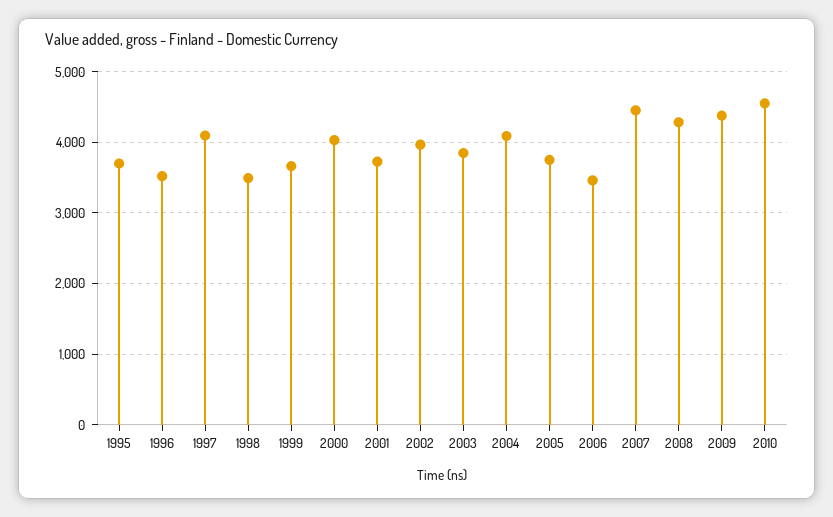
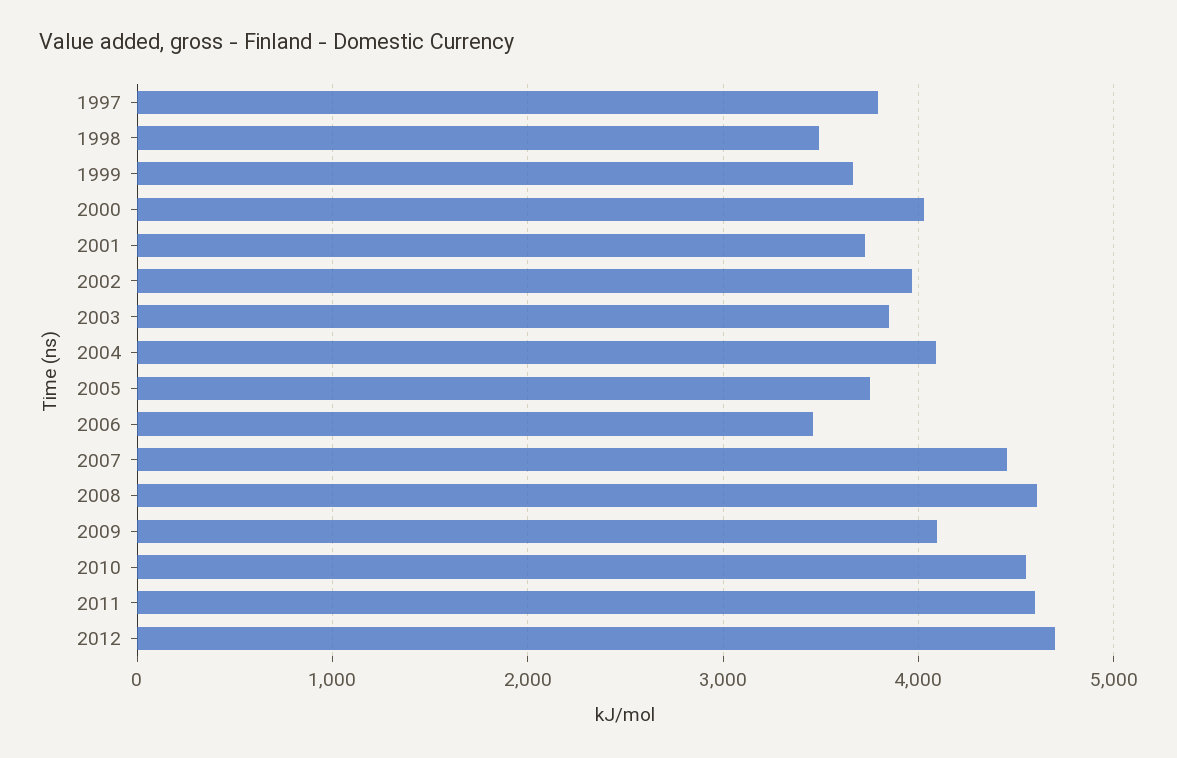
1995: 3700 -> none
1996: 3500 -> none
1997: 4100 -> 3800
2008: 4300 -> 4600
2009: 4400 -> 4100
2011: none -> 4600
2012: none -> 4700

